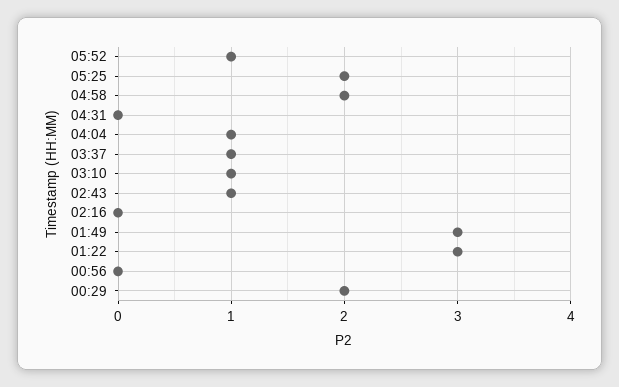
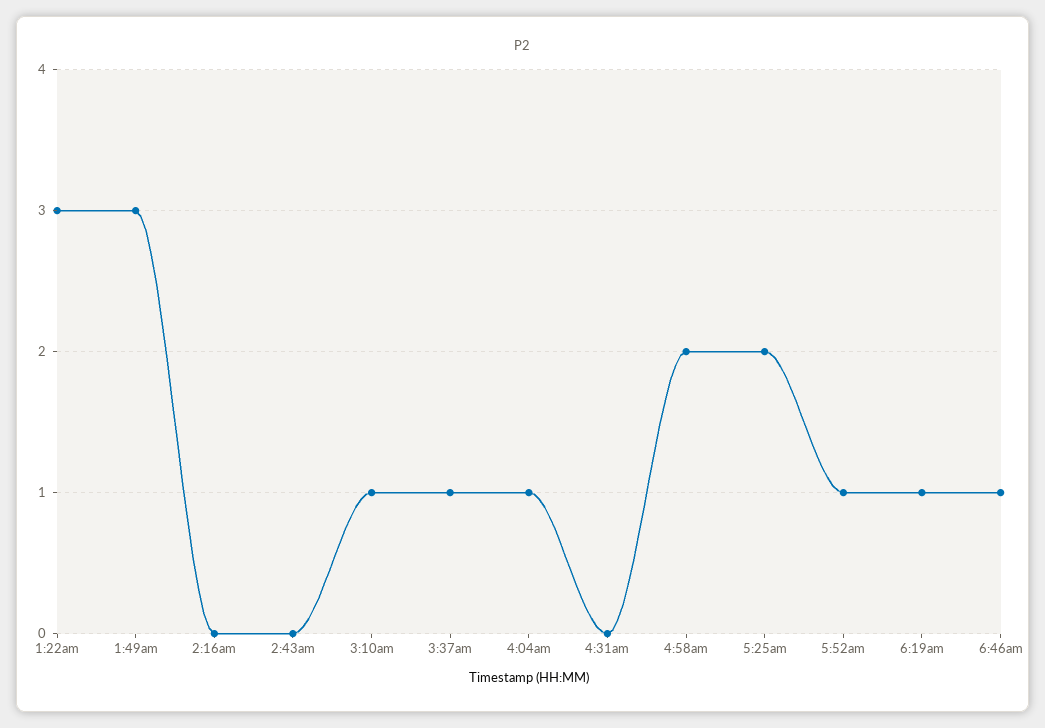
02:43: 1 -> 0
00:56: 0 -> none
00:29: 2 -> none
6:19am: none -> 1
6:46am: none -> 1

